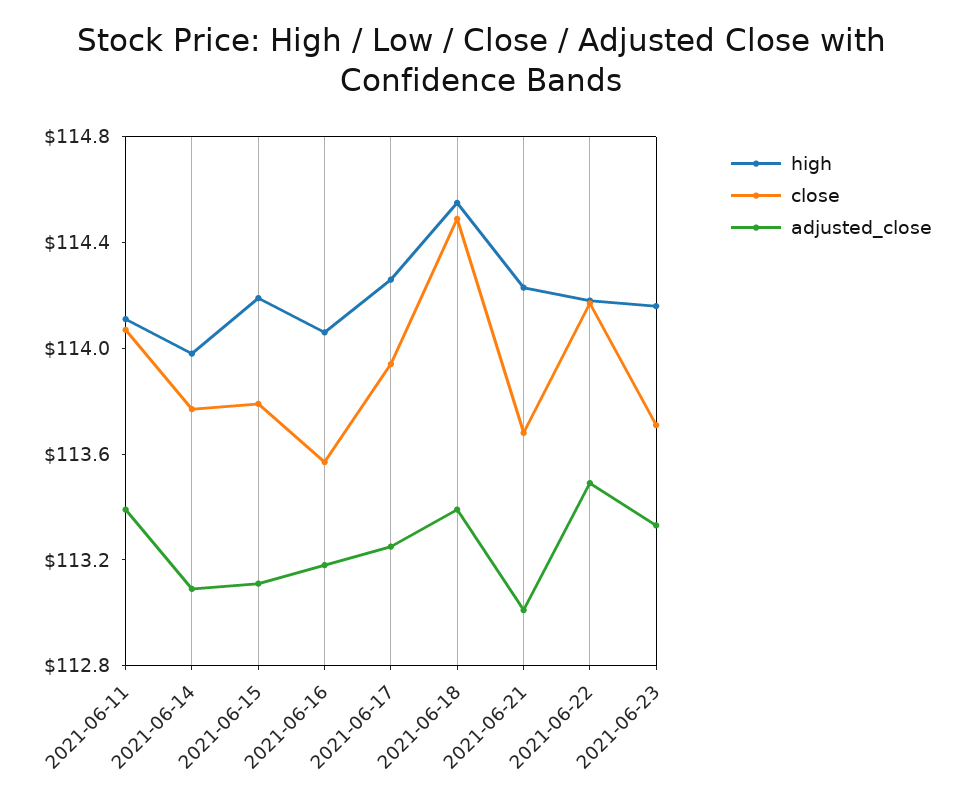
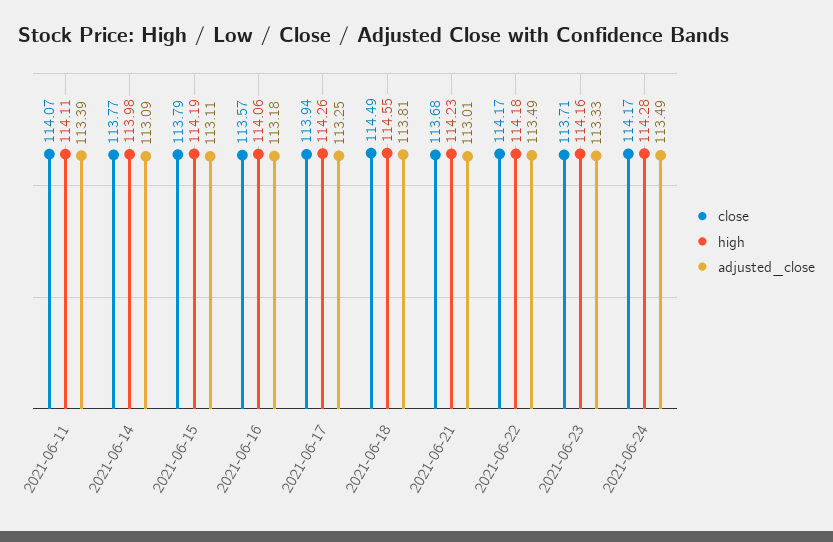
adjusted_close, 2021-06-18: 113.4 -> 113.81
close, 2021-06-24: none -> 114.17
high, 2021-06-24: none -> 114.28
adjusted_close, 2021-06-24: none -> 113.49

